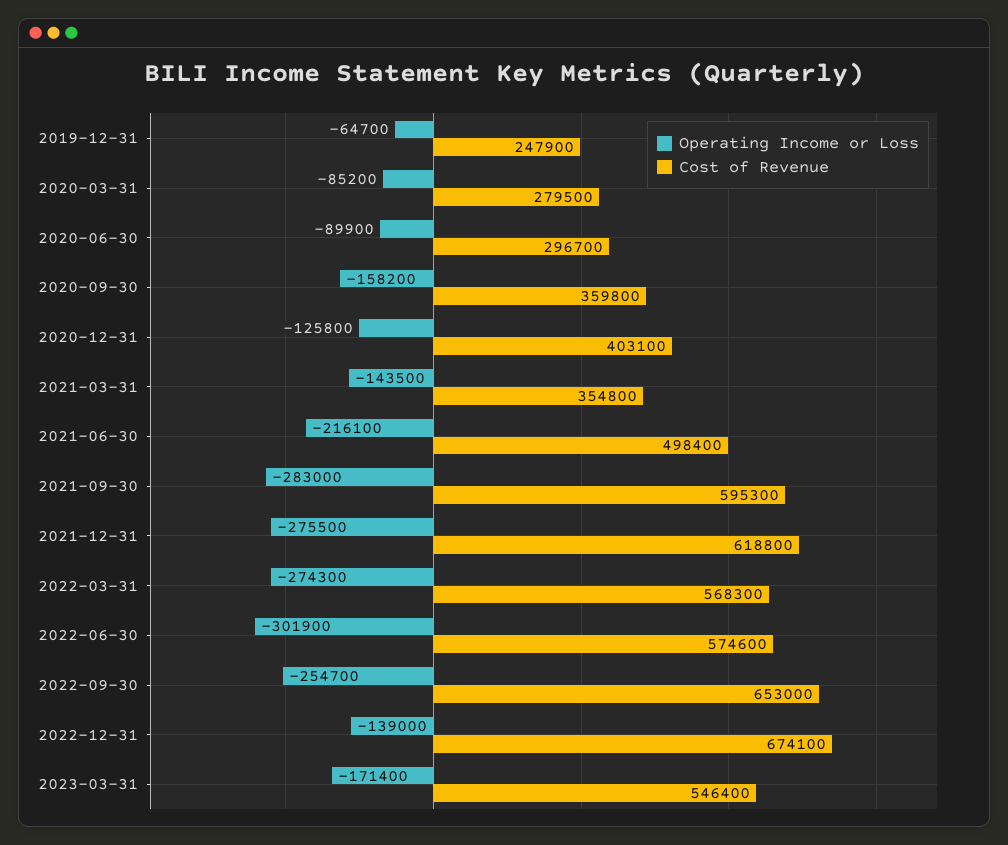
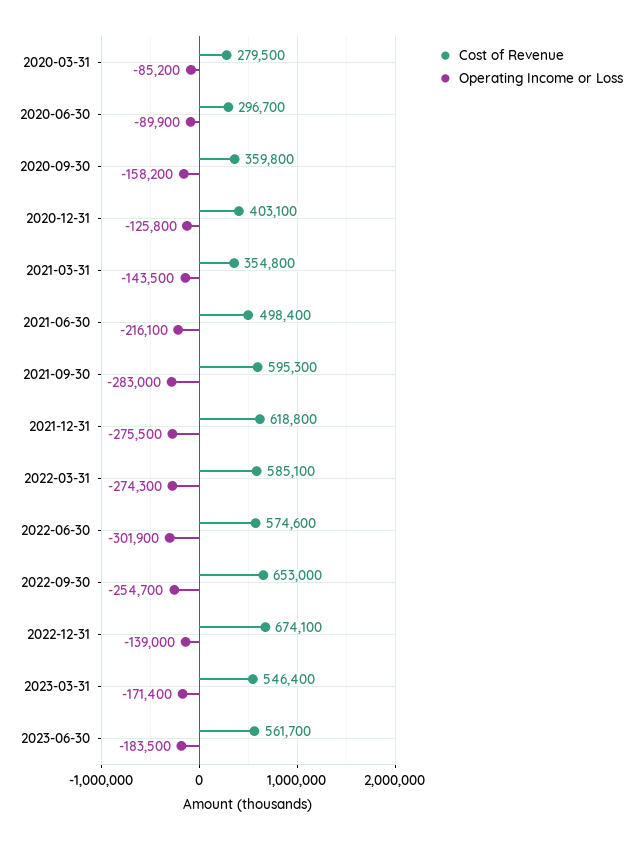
Operating Income or Loss, 2019-12-31: -64700 -> none
Cost of Revenue, 2019-12-31: 247900 -> none
Cost of Revenue, 2022-03-31: 568300 -> 585100
Cost of Revenue, 2023-06-30: none -> 561700
Operating Income or Loss, 2023-06-30: none -> -183500

